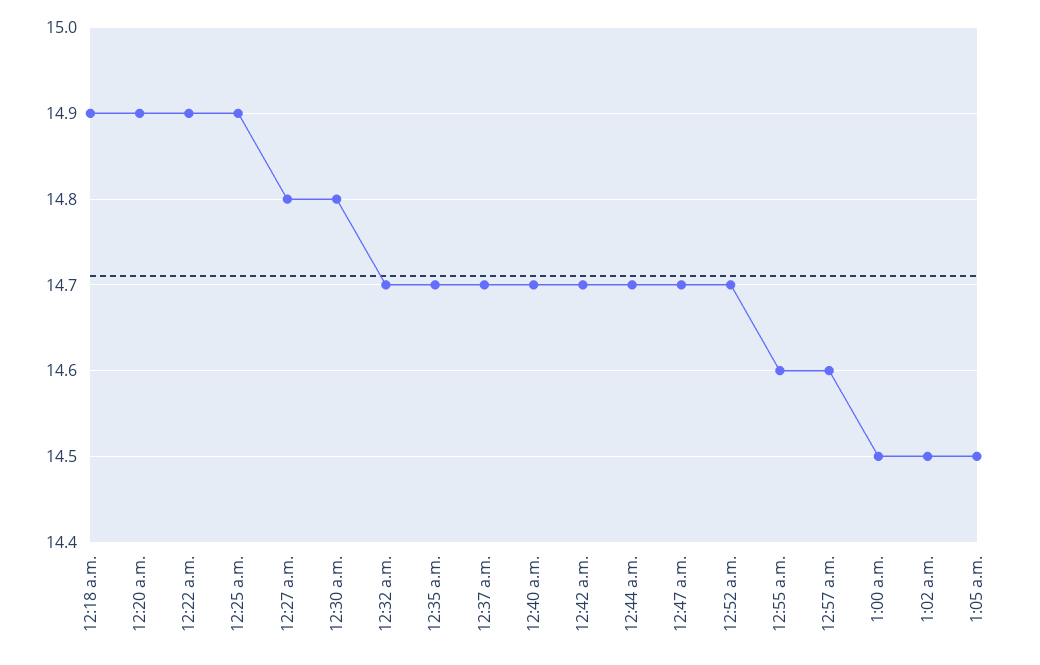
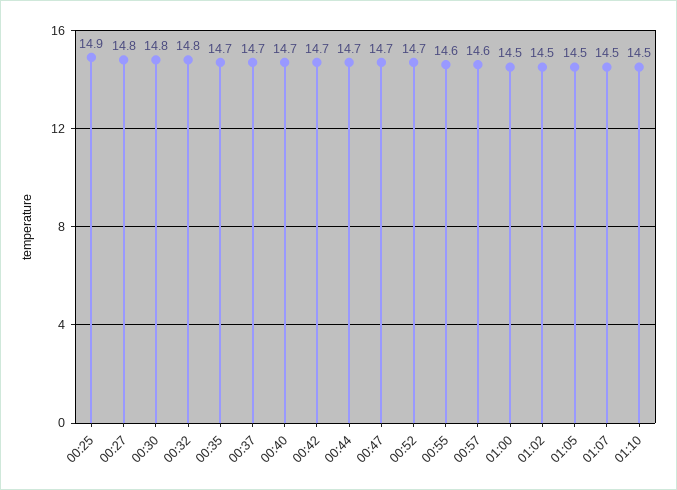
12:18 a.m.: 14.9 -> none
12:20 a.m.: 14.9 -> none
12:22 a.m.: 14.9 -> none
12:32 a.m.: 14.7 -> 14.8
01:07: none -> 14.5
01:10: none -> 14.5

